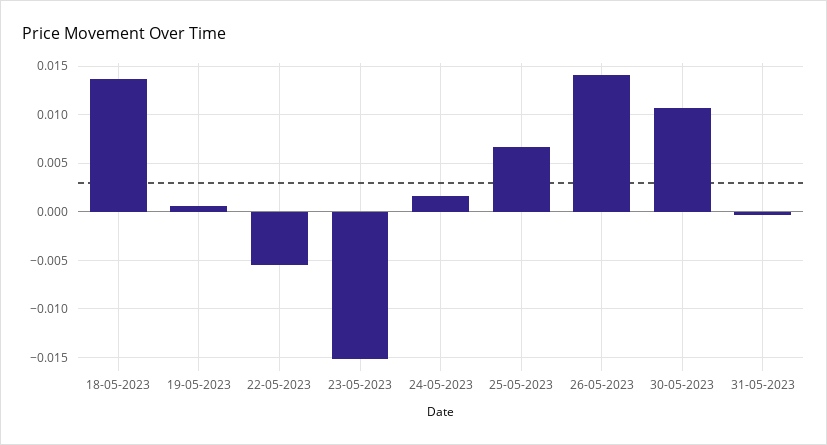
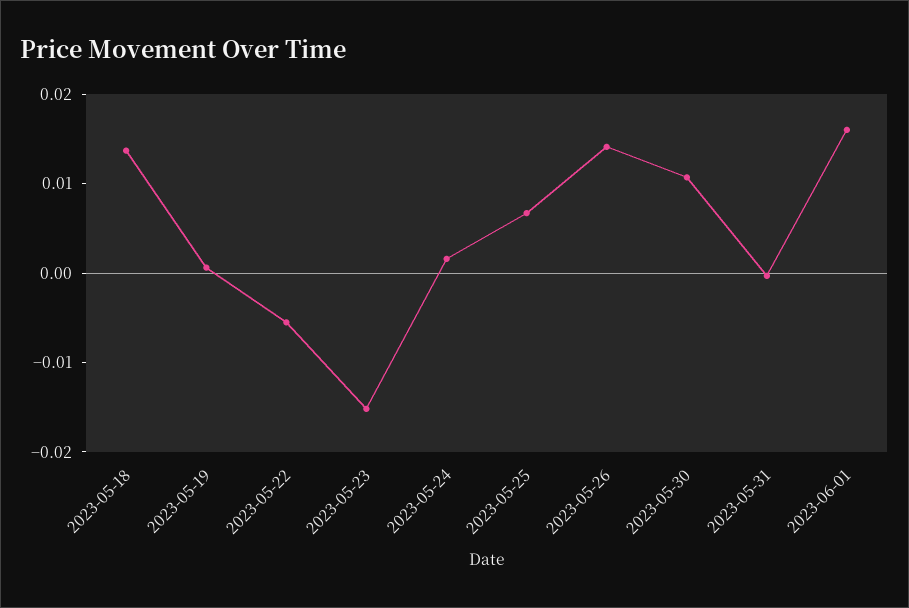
2023-06-01: none -> 0.016

